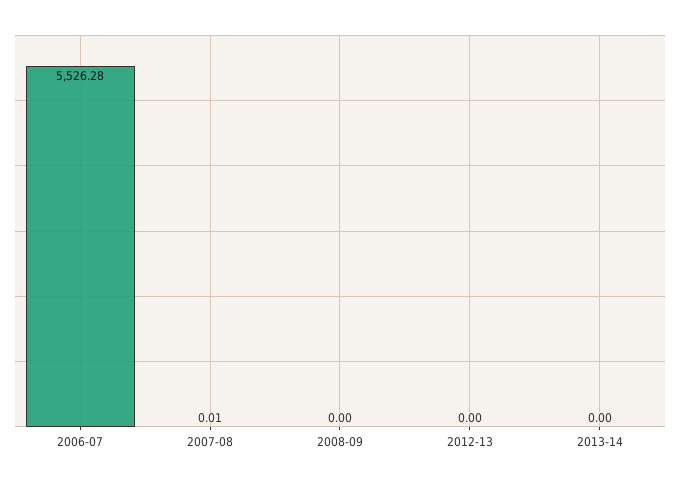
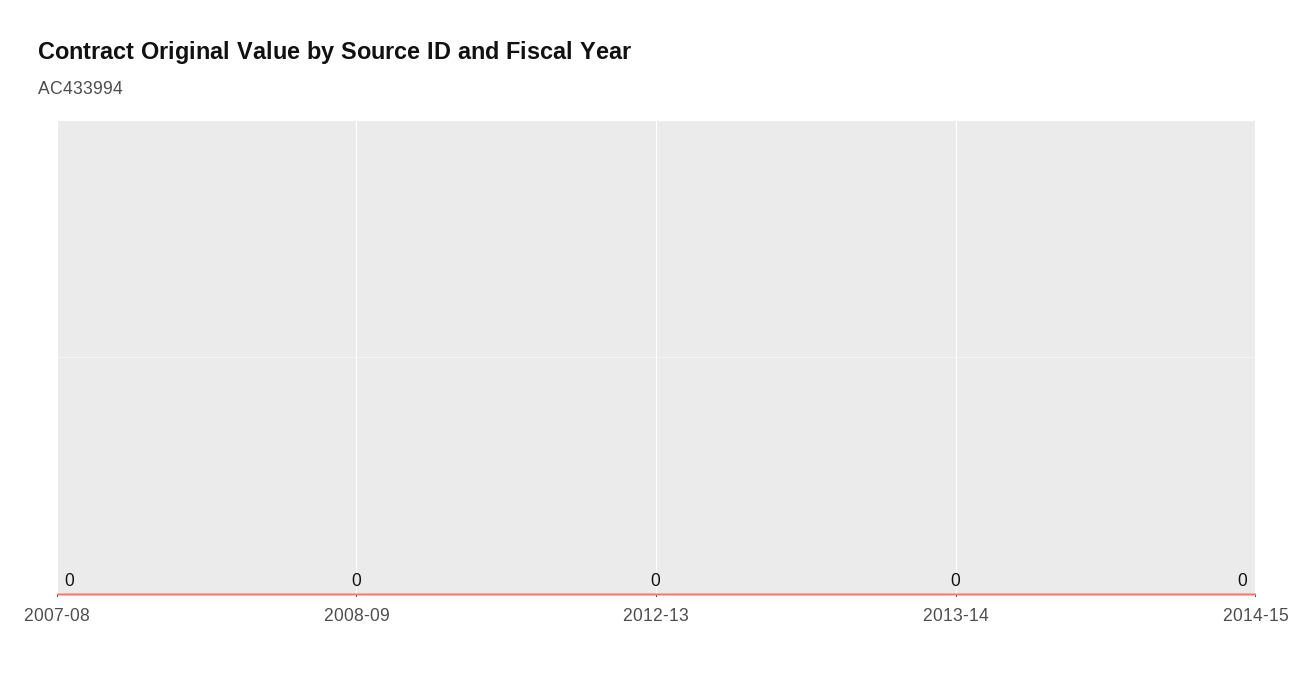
2006-07: 5526.28 -> none
2007-08: 0.01 -> 0
2014-15: none -> 0

